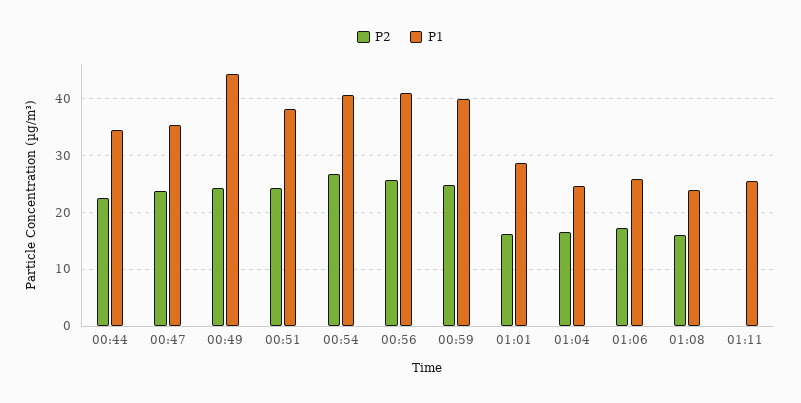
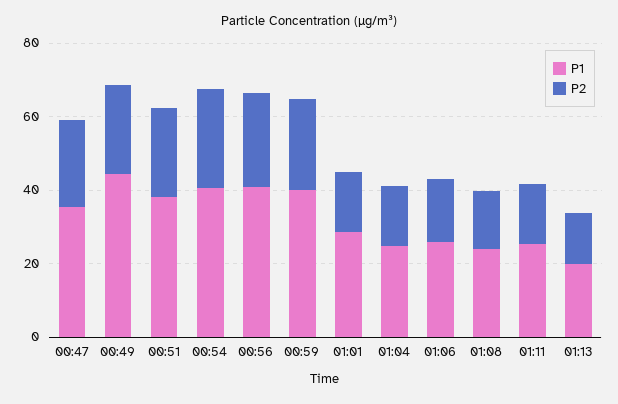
P2, 00:44: 22 -> none
P1, 00:44: 34 -> none
P2, 01:11: 0 -> 15
P1, 01:13: none -> 20
P2, 01:13: none -> 15

